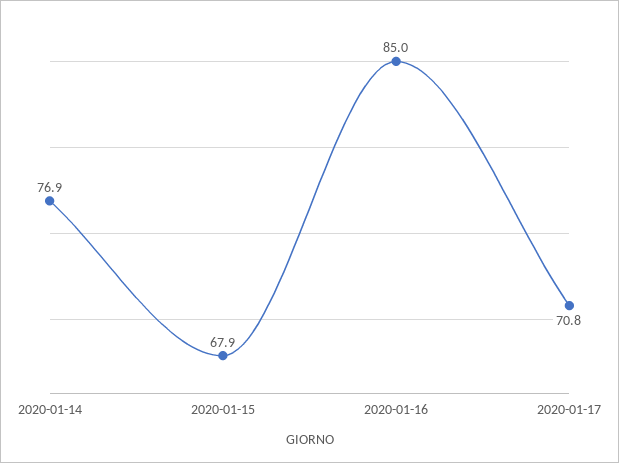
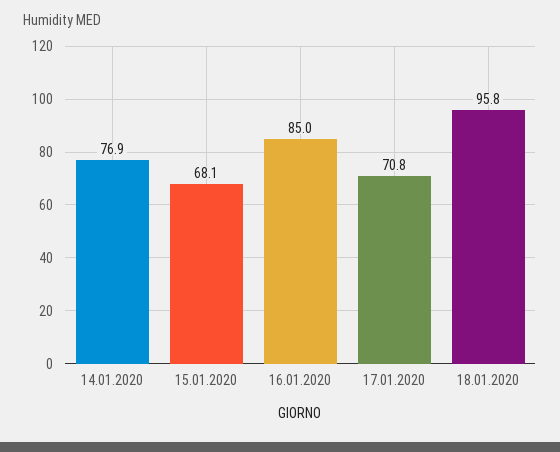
2020-01-15: 67.9 -> 68.1
18.01.2020: none -> 95.8

